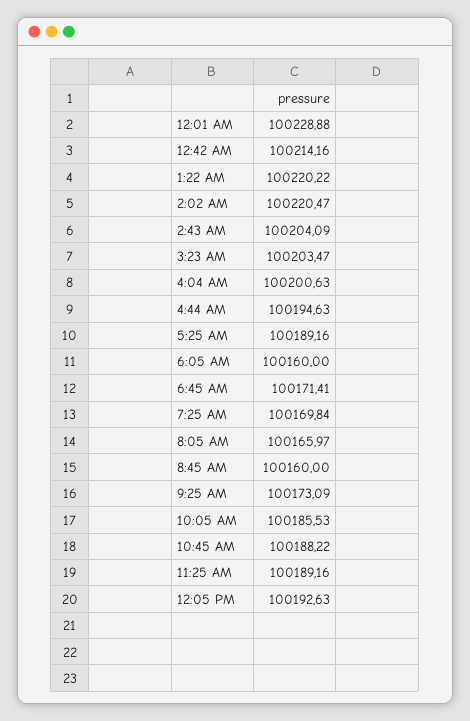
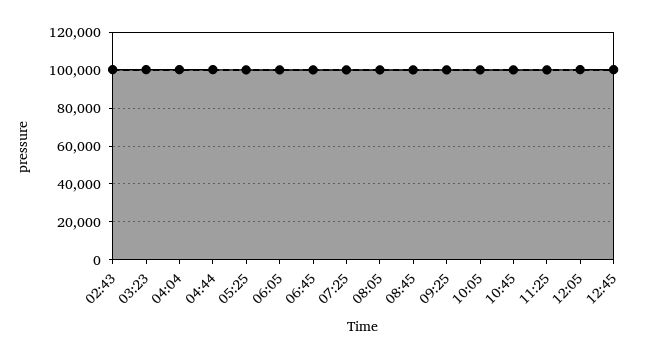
12:01 AM: 100228.88 -> none
12:42 AM: 100214.16 -> none
1:22 AM: 100220.22 -> none
2:02 AM: 100220.47 -> none
12:45: none -> 100000

